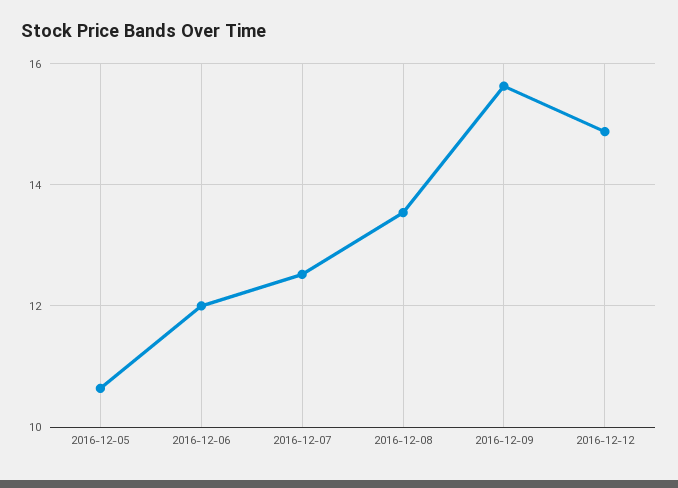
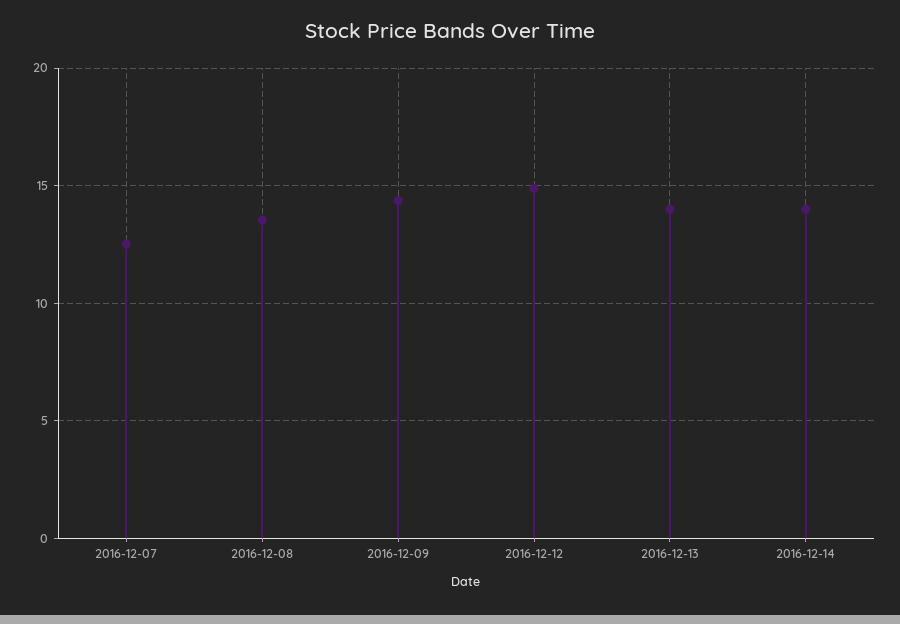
2016-12-05: 10.6 -> none
2016-12-06: 12 -> none
2016-12-09: 15.6 -> 14.5
2016-12-13: none -> 14
2016-12-14: none -> 14

